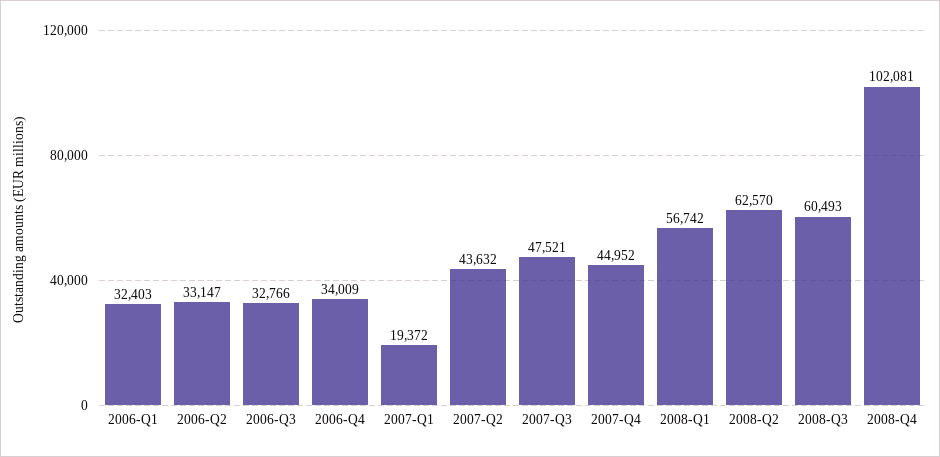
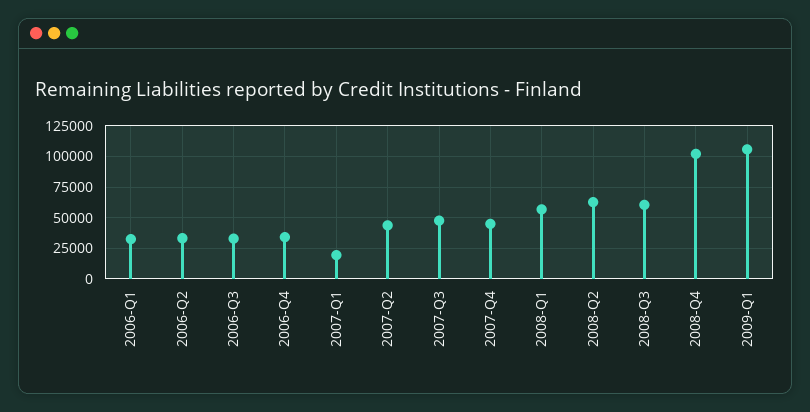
2009-Q1: none -> 105000

